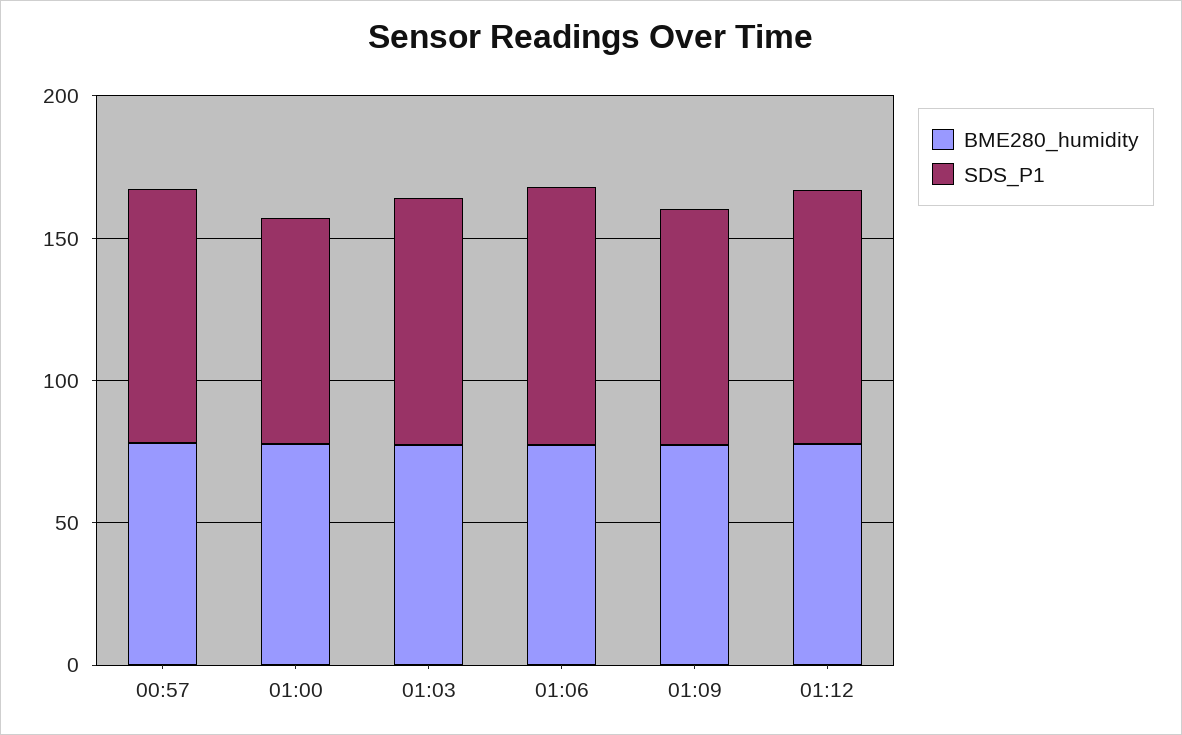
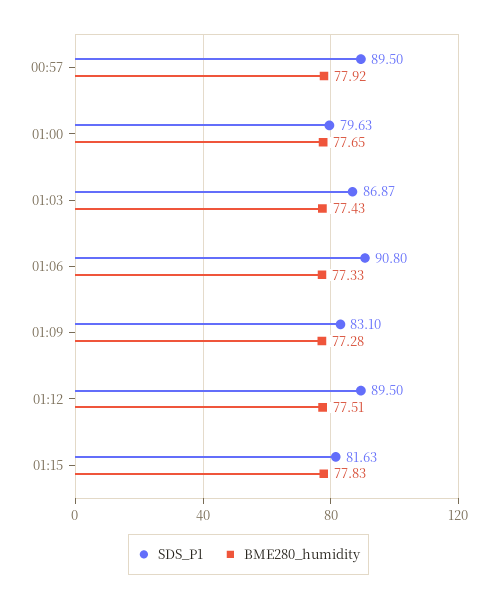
SDS_P1, 01:15: none -> 81.63
BME280_humidity, 01:15: none -> 77.83

